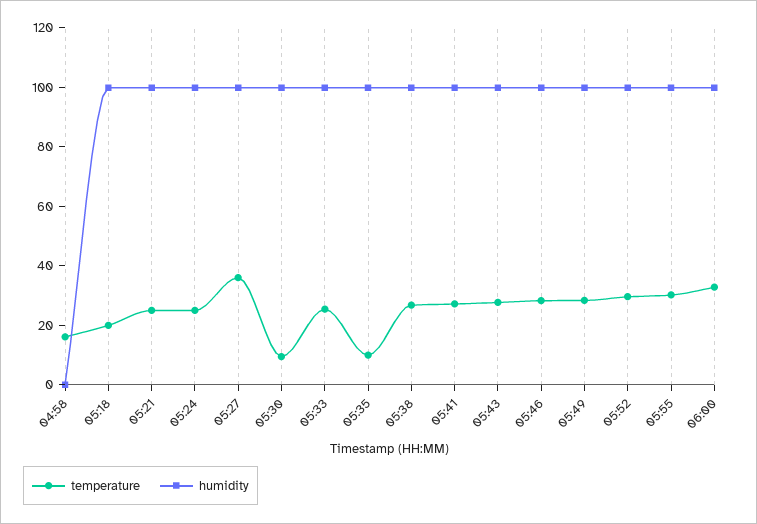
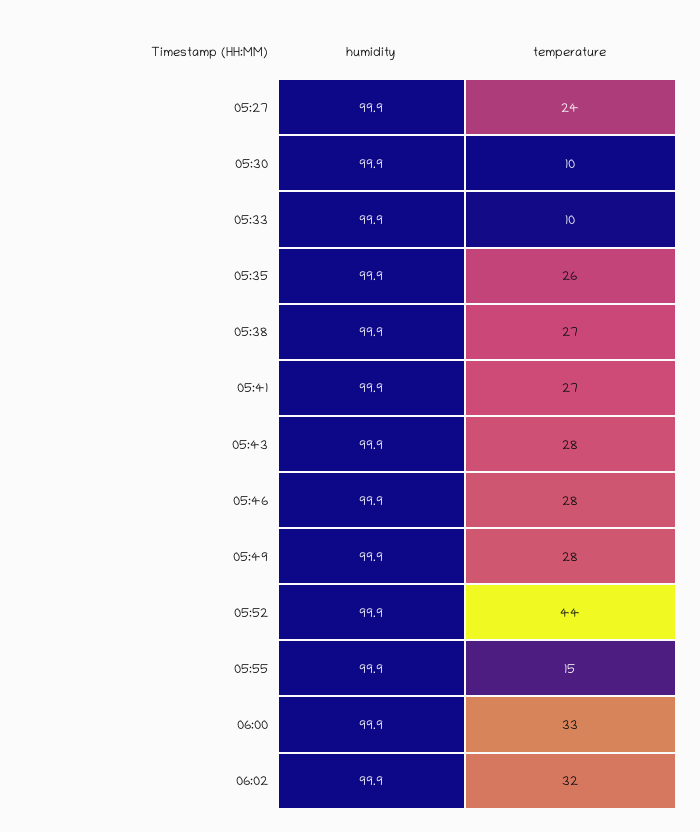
temperature, 04:58: 15 -> none
humidity, 04:58: 0 -> none
temperature, 05:18: 20 -> none
humidity, 05:18: 100 -> none
temperature, 05:21: 25 -> none
humidity, 05:21: 100 -> none
temperature, 05:24: 25 -> none
humidity, 05:24: 100 -> none
temperature, 05:27: 35 -> 24
temperature, 05:33: 25 -> 10
temperature, 05:35: 10 -> 26
temperature, 05:52: 30 -> 44
temperature, 05:55: 30 -> 15
humidity, 06:02: none -> 99.9
temperature, 06:02: none -> 32

